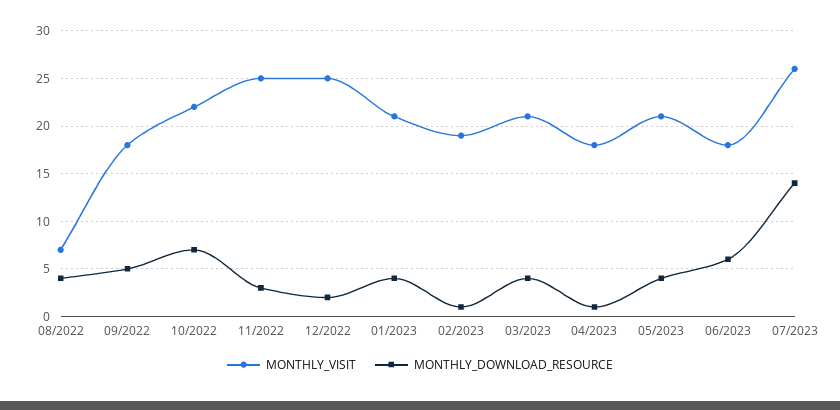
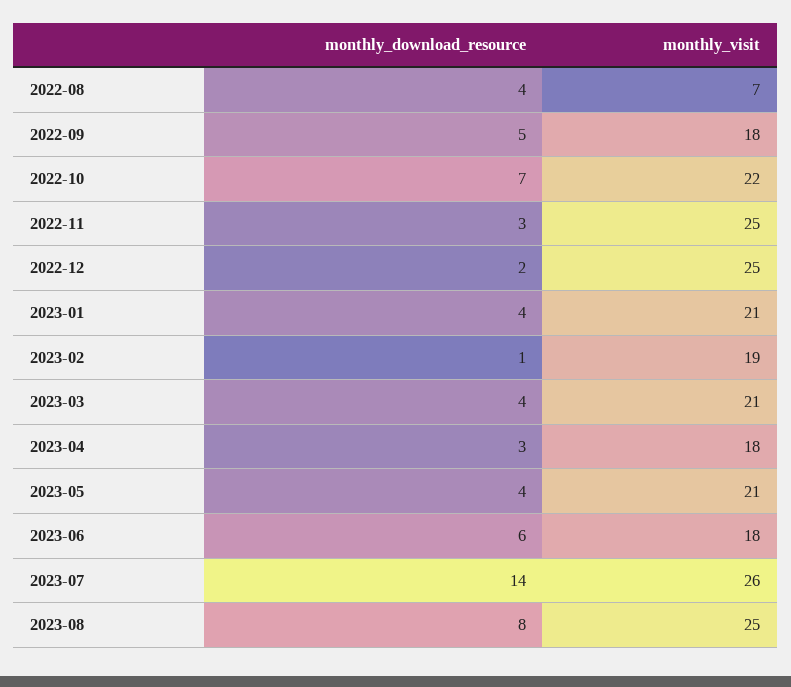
MONTHLY_DOWNLOAD_RESOURCE, 04/2023: 1 -> 3
MONTHLY_DOWNLOAD_RESOURCE, 2023-08: none -> 8
MONTHLY_VISIT, 2023-08: none -> 25

